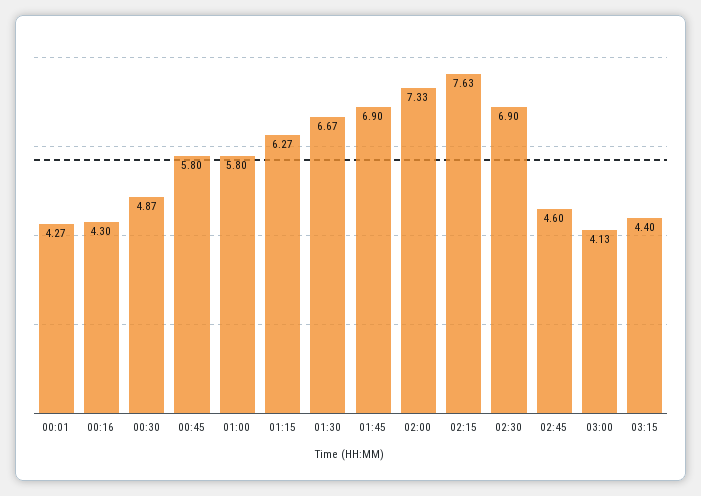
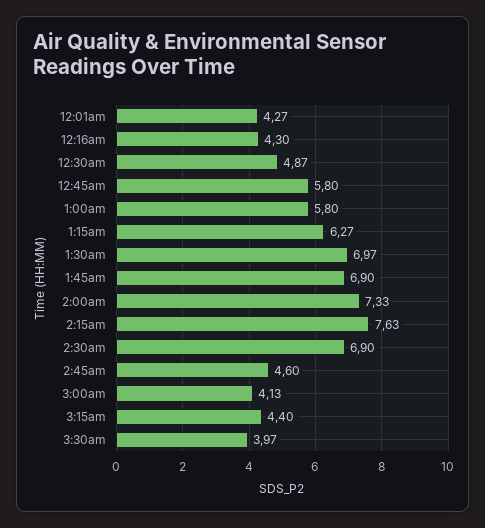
01:30: 6.67 -> 6.97
3:30am: none -> 3.97

